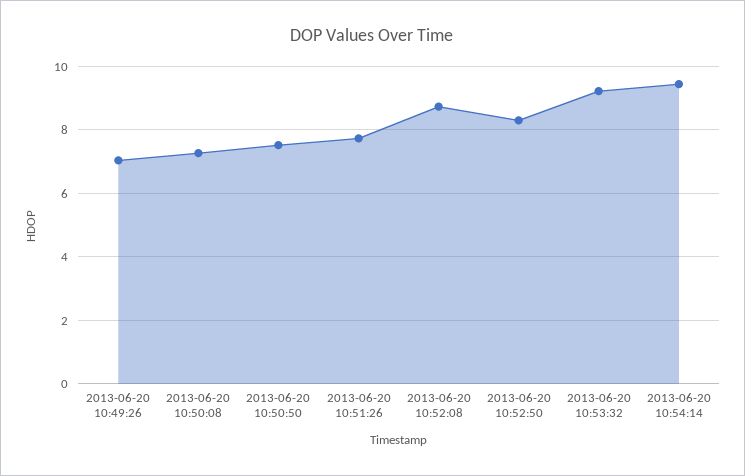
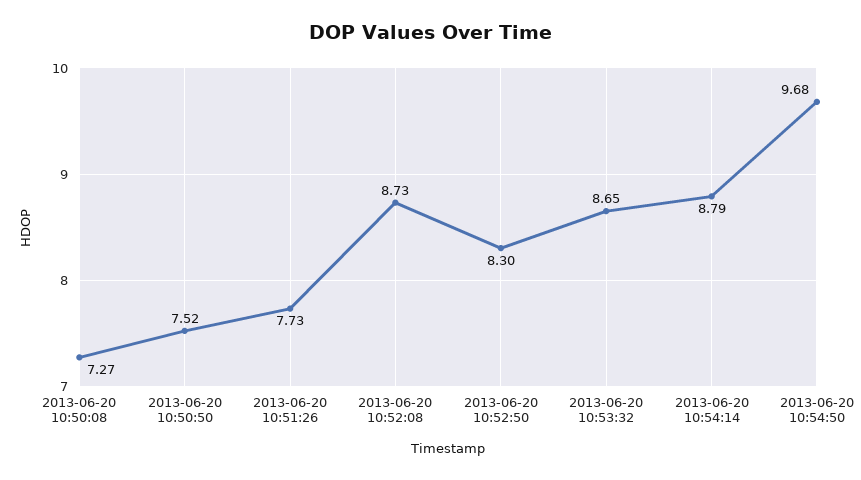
2013-06-20 10:49:26: 7 -> none
2013-06-20 10:53:32: 9.2 -> 8.65
2013-06-20 10:54:14: 9.4 -> 8.79
2013-06-20 10:54:50: none -> 9.68

